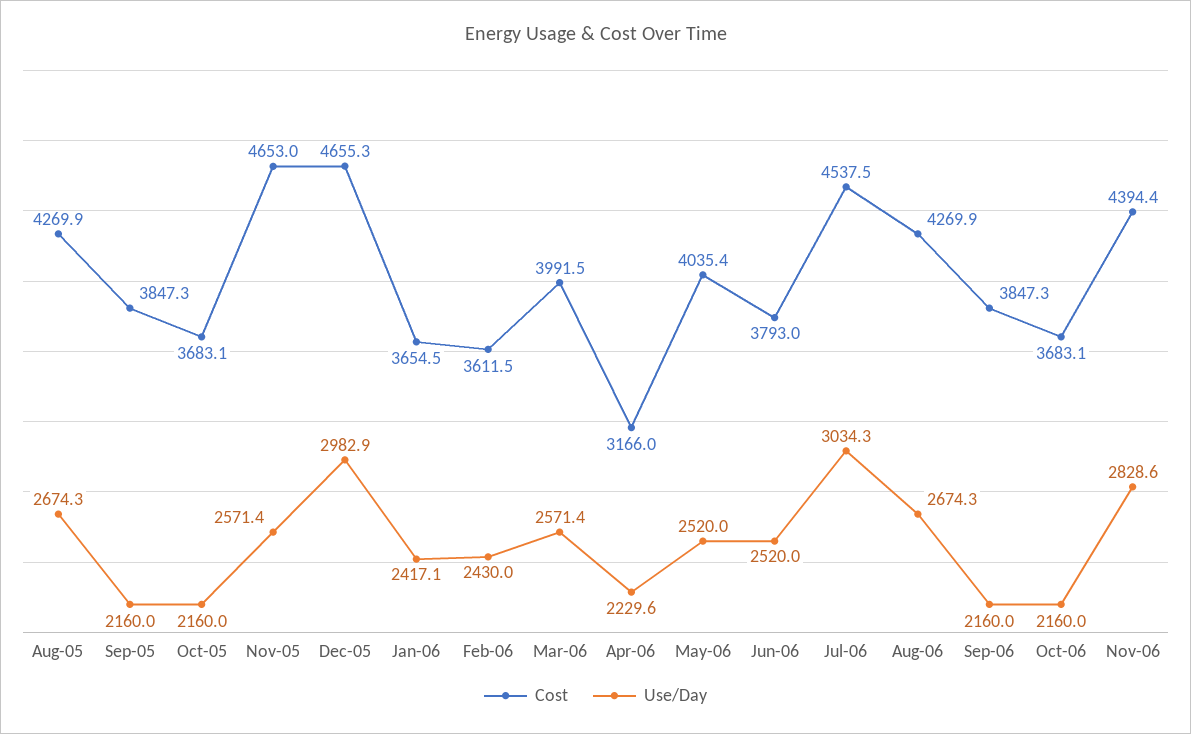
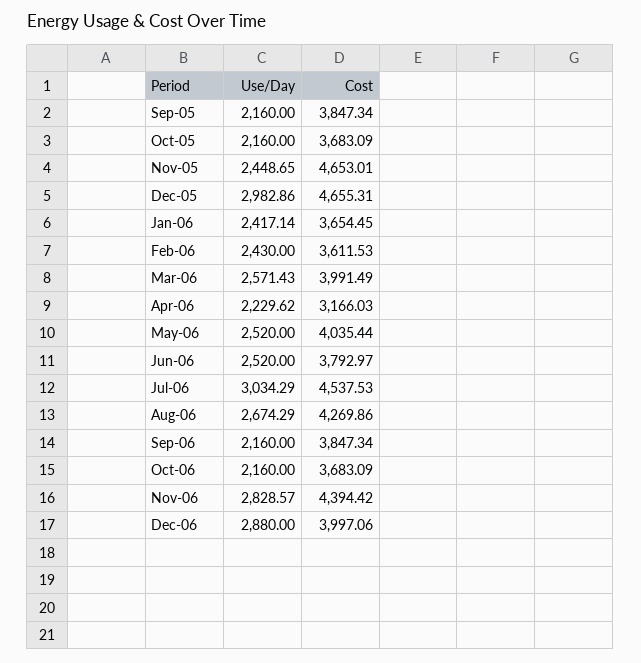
Cost, Aug-05: 4269.9 -> none
Use/Day, Aug-05: 2674.3 -> none
Use/Day, Nov-05: 2571.4 -> 2448.65
Use/Day, Dec-06: none -> 2880
Cost, Dec-06: none -> 3997.06

